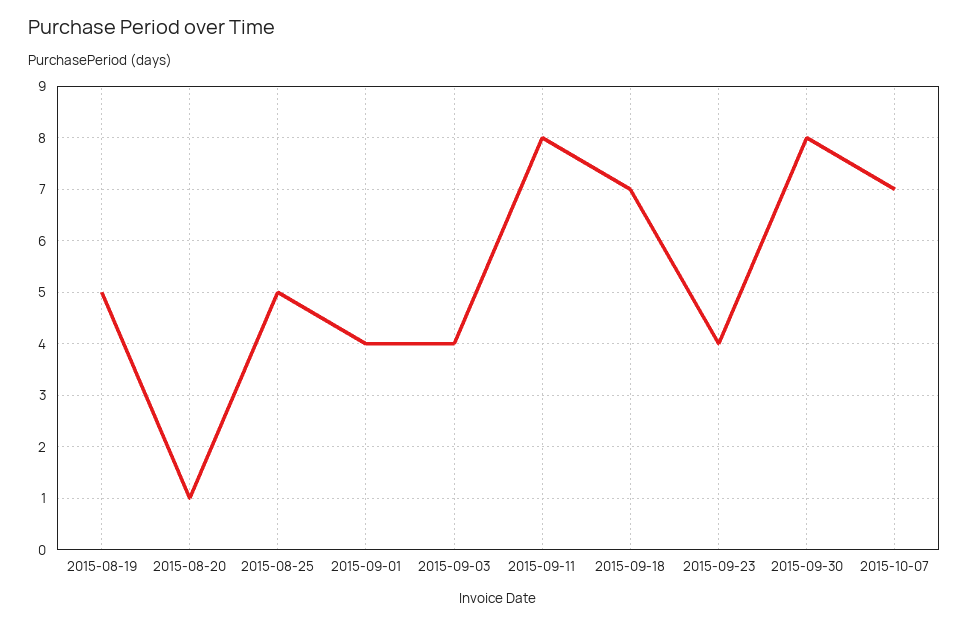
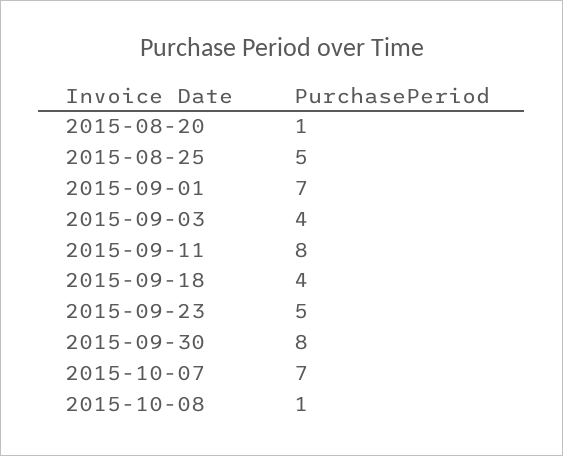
2015-08-19: 5 -> none
2015-09-01: 4 -> 7
2015-09-18: 7 -> 4
2015-09-23: 4 -> 5
2015-10-08: none -> 1

